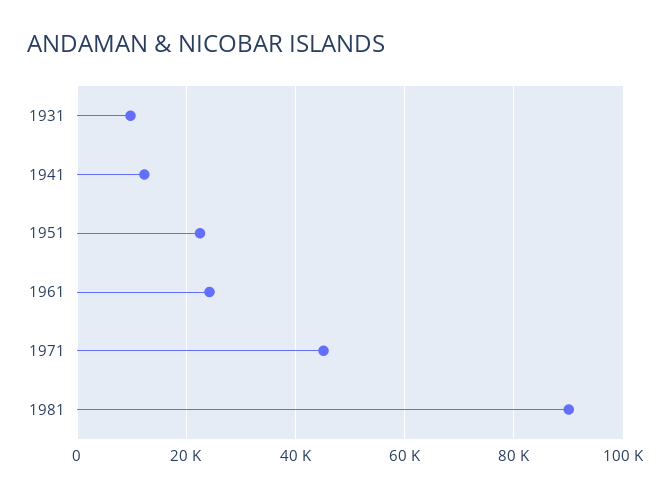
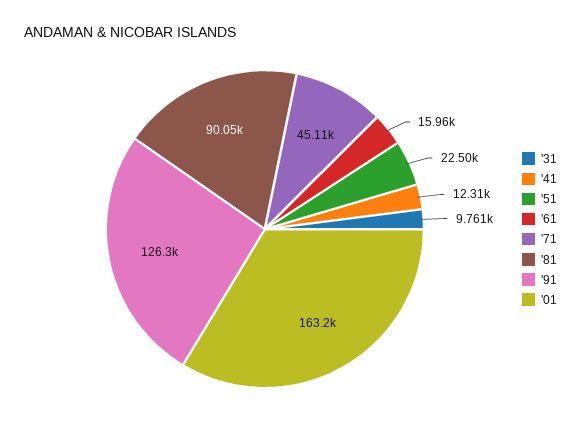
1961: 24000 -> 15960
'91: none -> 126300
'01: none -> 163200

